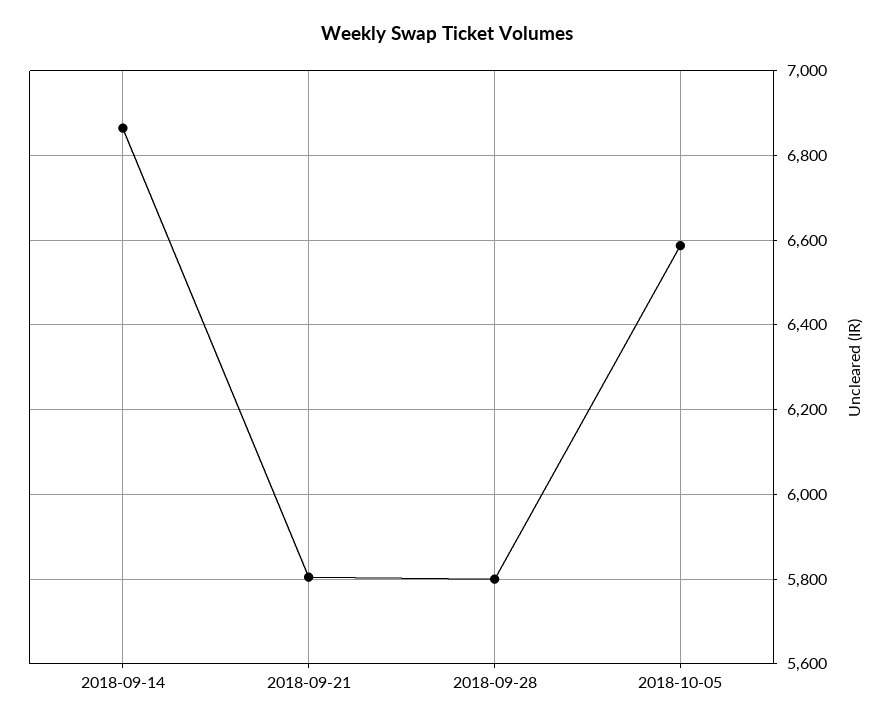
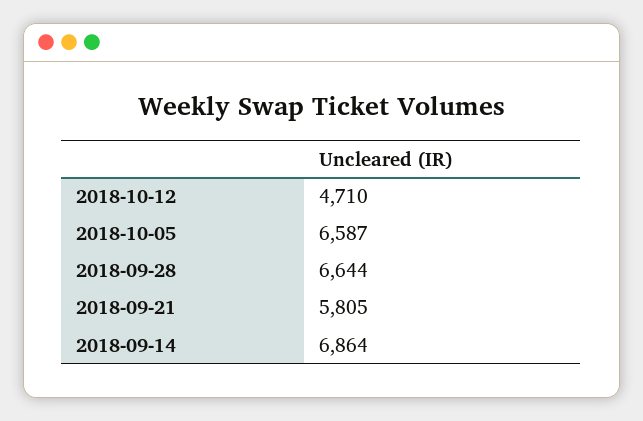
2018-09-28: 5800 -> 6644
2018-10-12: none -> 4710

